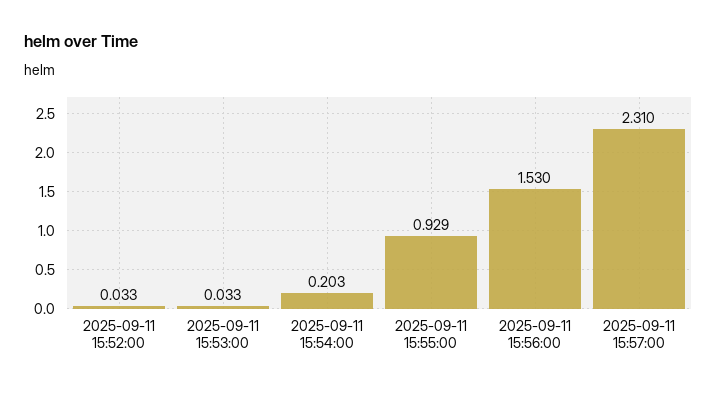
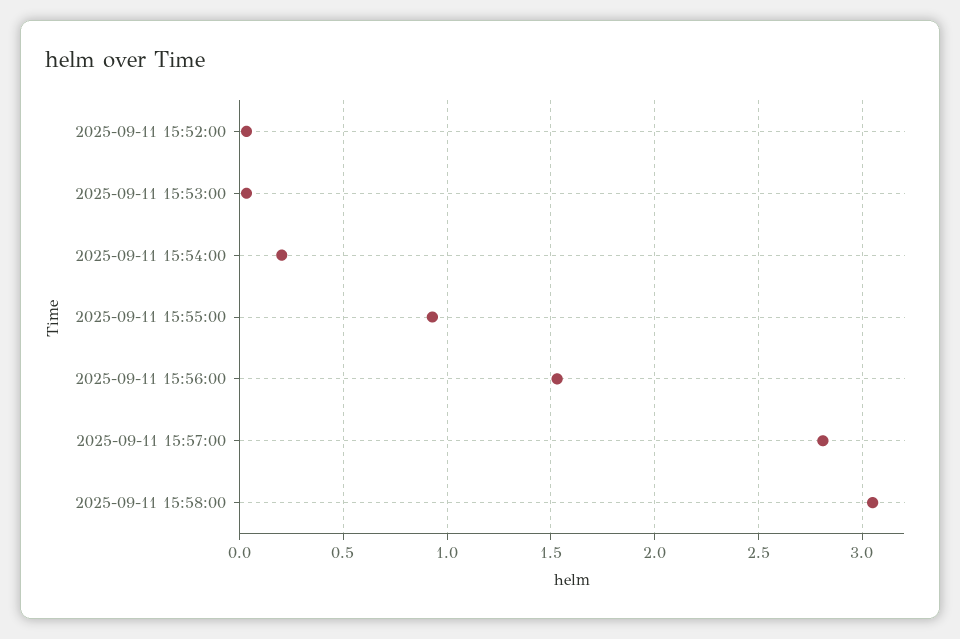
2025-09-11 15:57:00: 2.31 -> 2.8
2025-09-11 15:58:00: none -> 3.05

